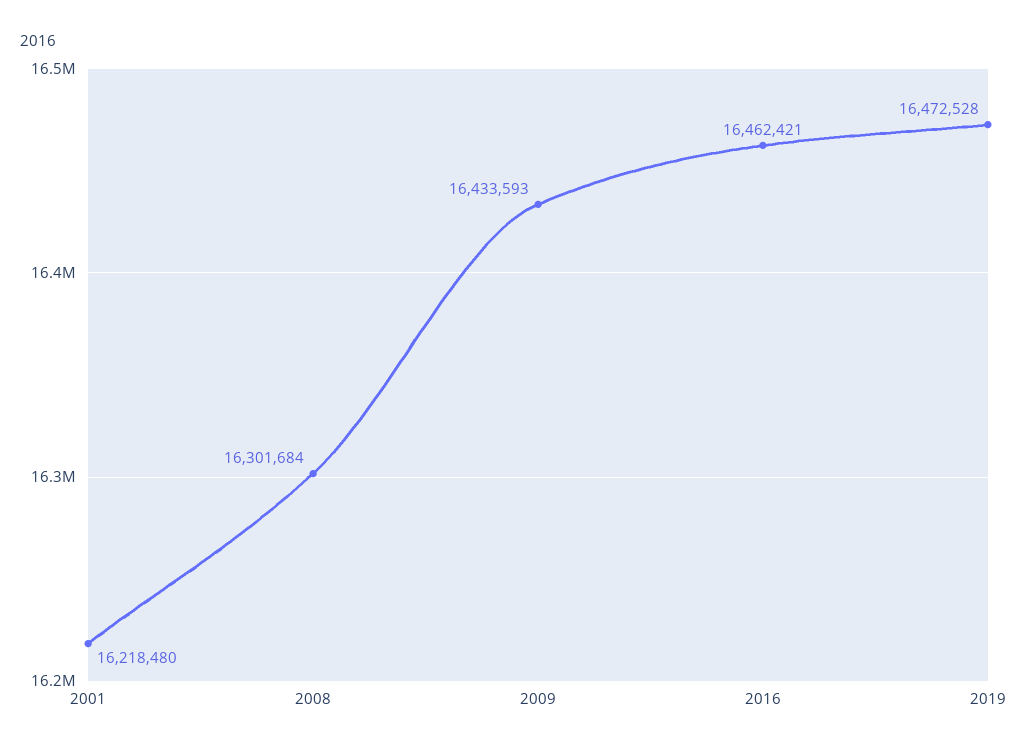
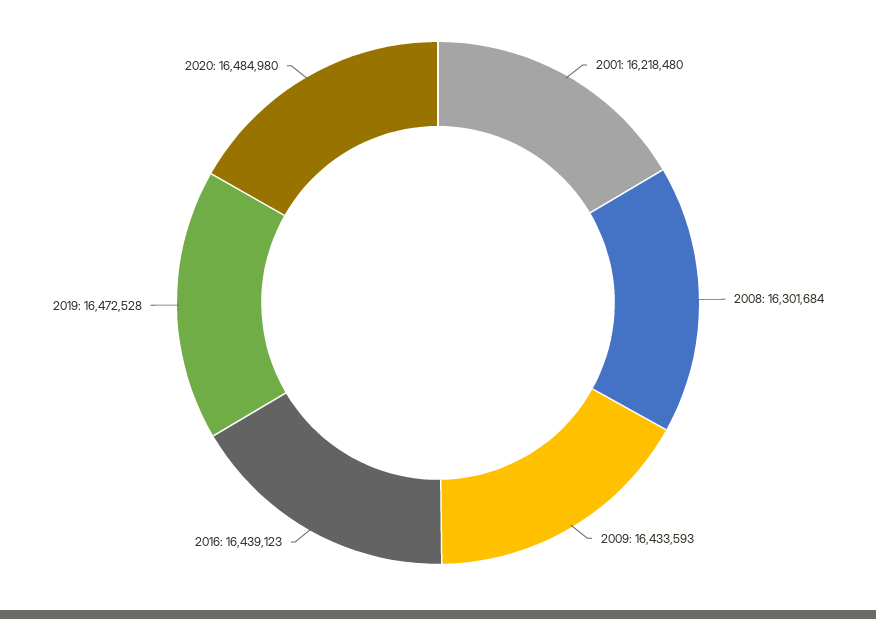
2016: 16462421 -> 16439123
2020: none -> 16484980

